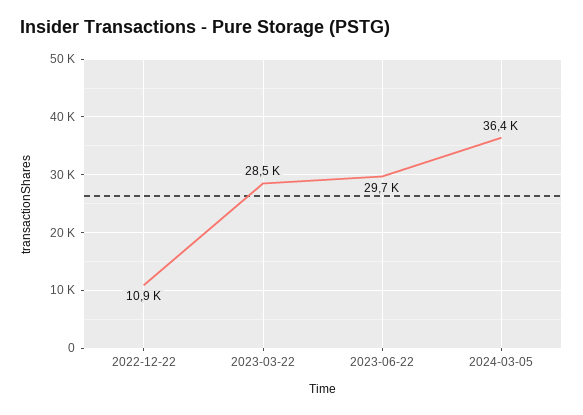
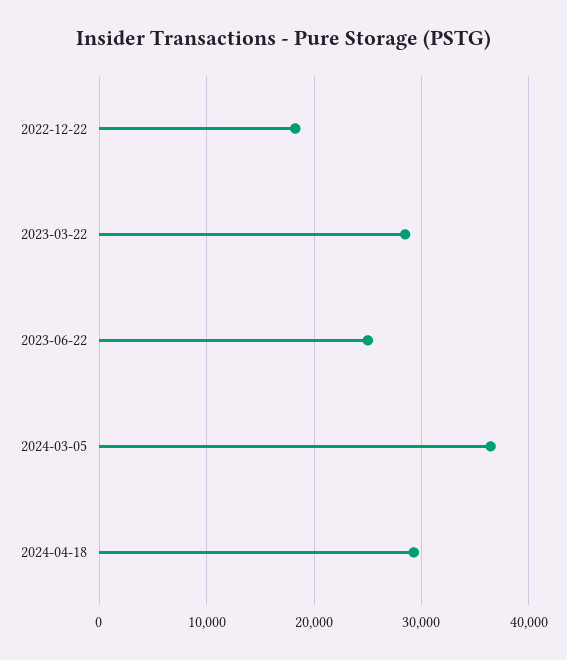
2022-12-22: 10900 -> 18000
2023-06-22: 29700 -> 25000
2024-04-18: none -> 29000

